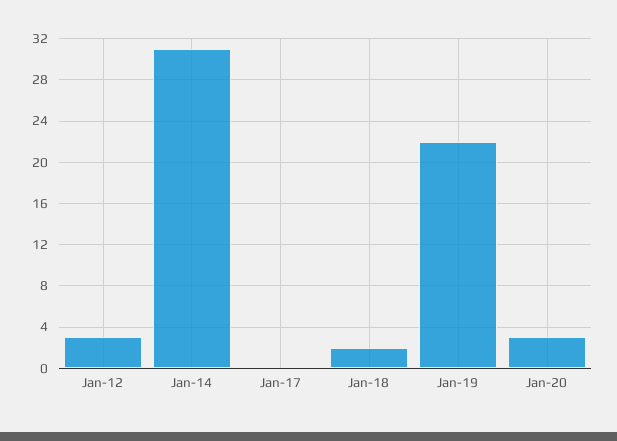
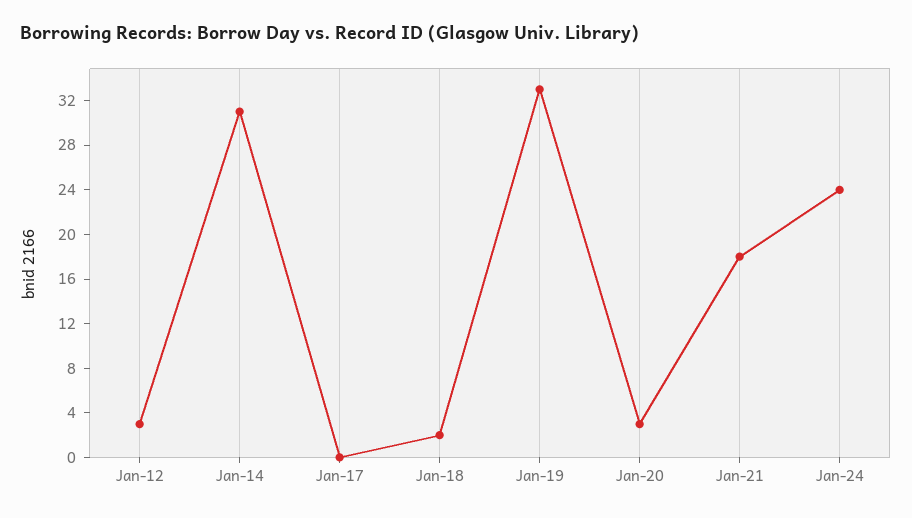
Jan-19: 22 -> 33
Jan-21: none -> 18
Jan-24: none -> 24

